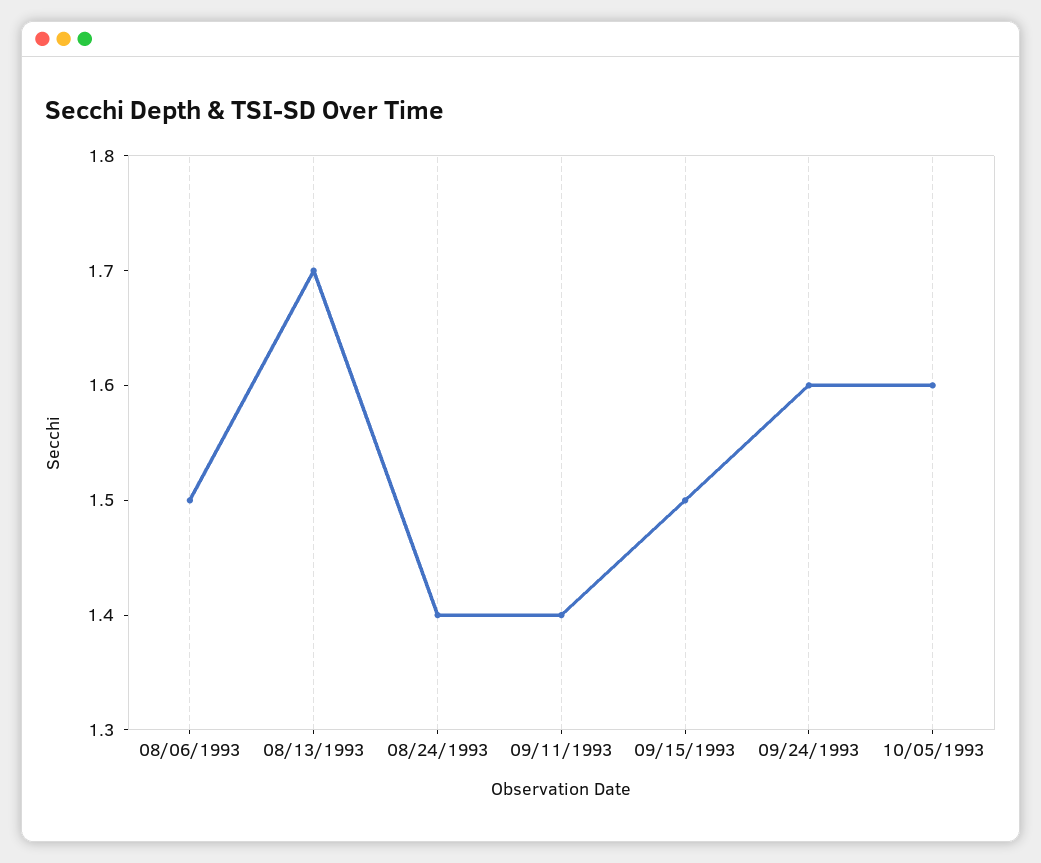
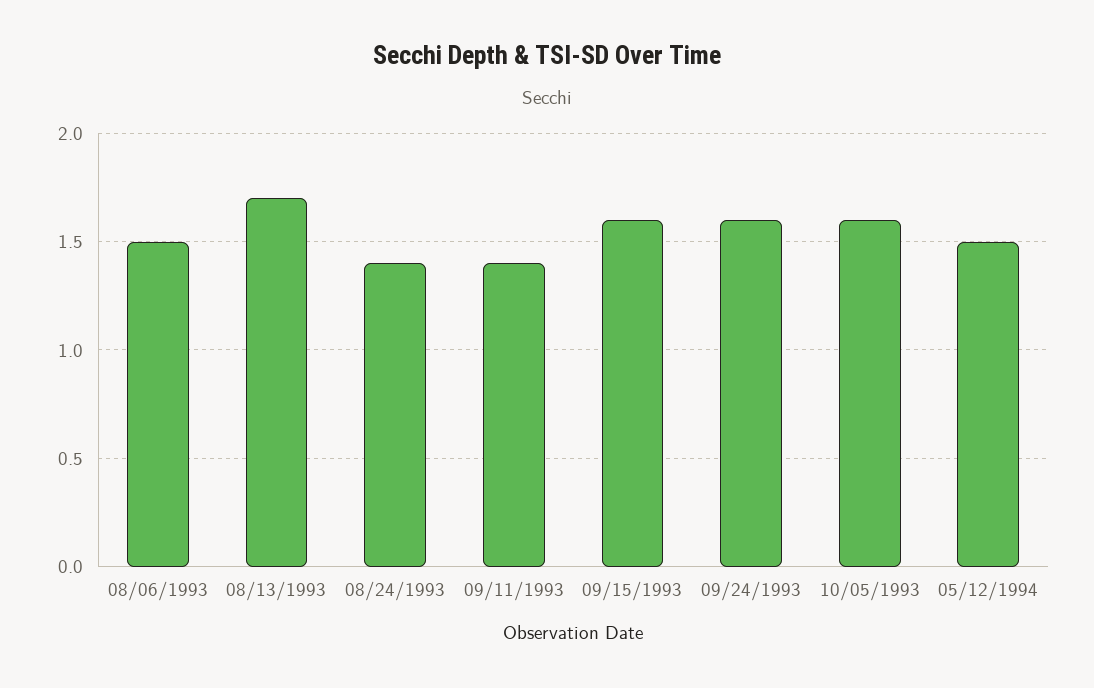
09/15/1993: 1.5 -> 1.6
05/12/1994: none -> 1.5

